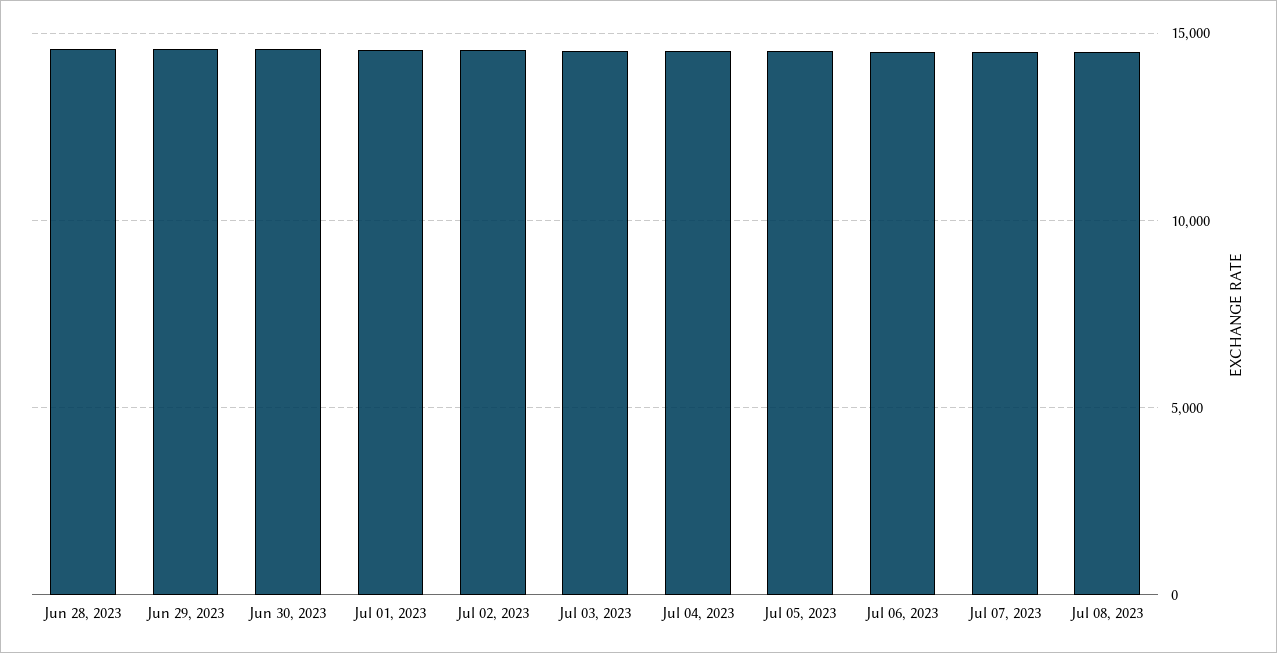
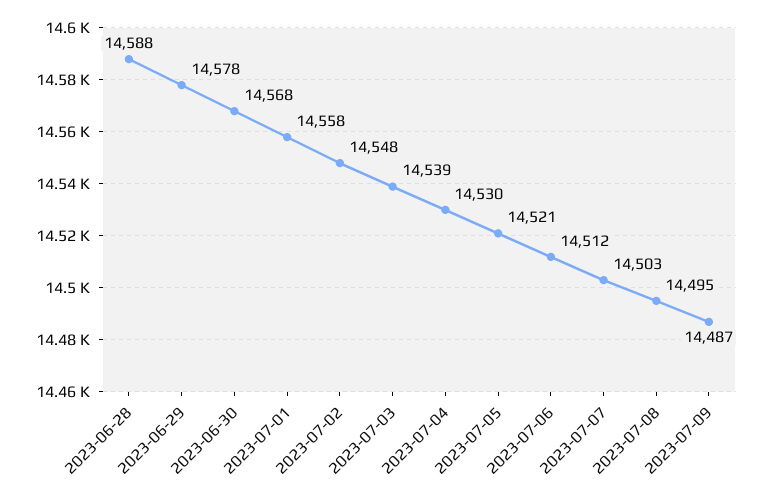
2023-07-09: none -> 14487

